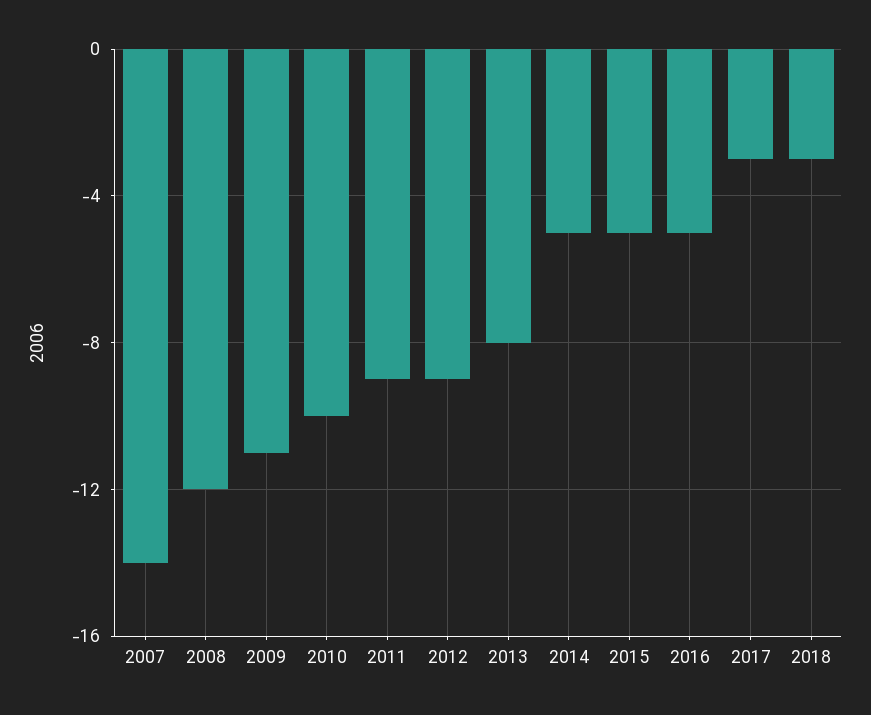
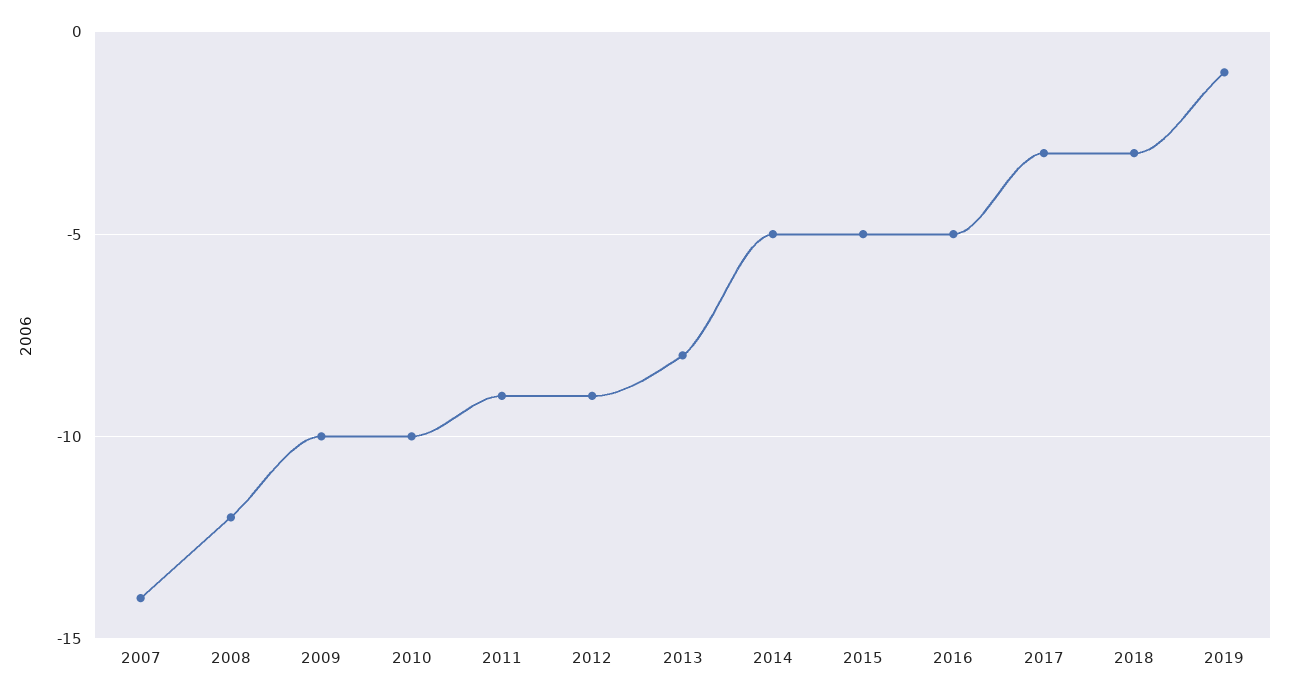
2009: -11 -> -10
2019: none -> -1

